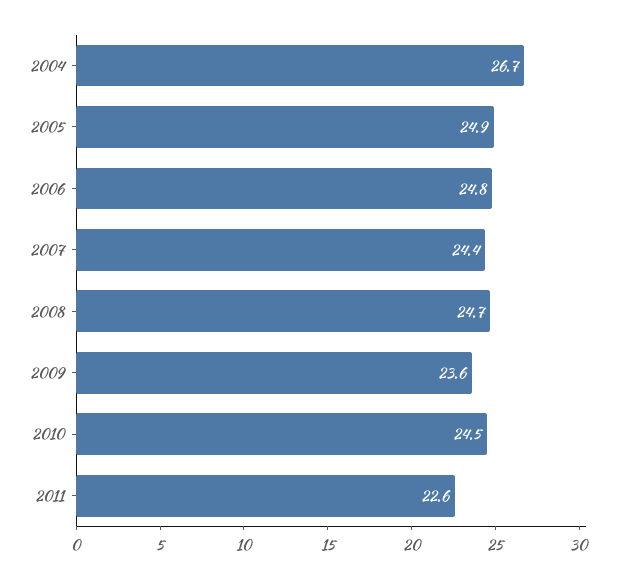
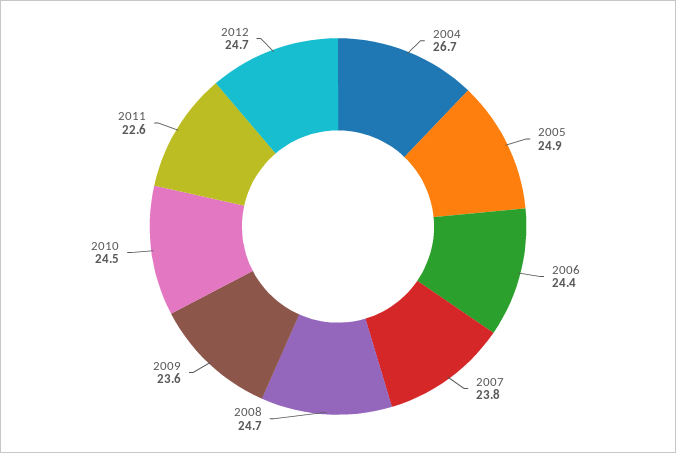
2006: 24.8 -> 24.4
2007: 24.4 -> 23.8
2012: none -> 24.7

